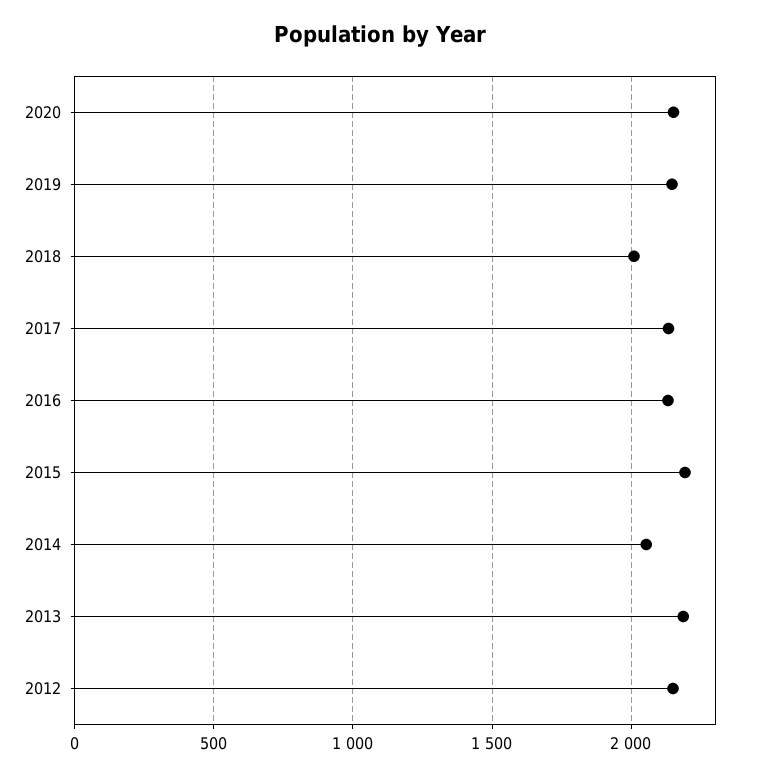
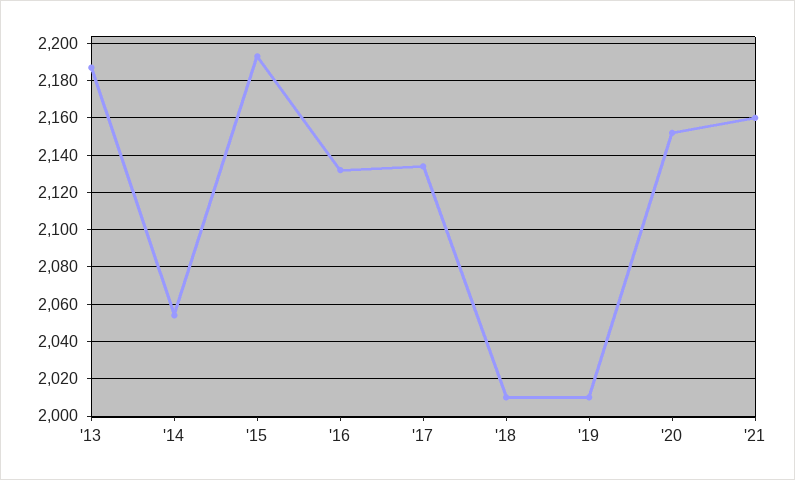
2019: 2150 -> 2010
2012: 2150 -> none
'21: none -> 2160

